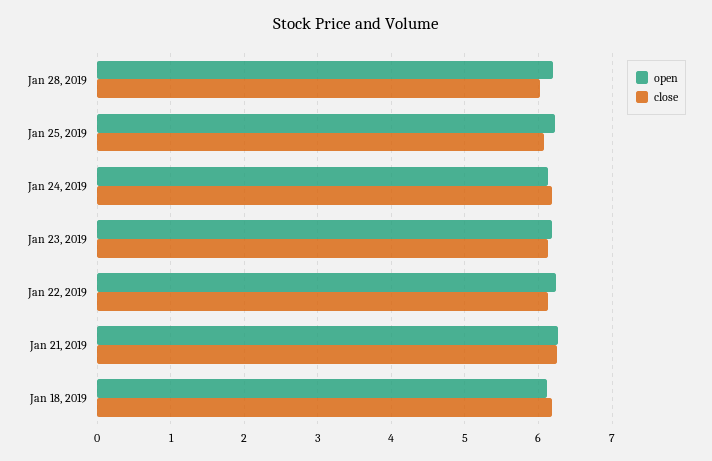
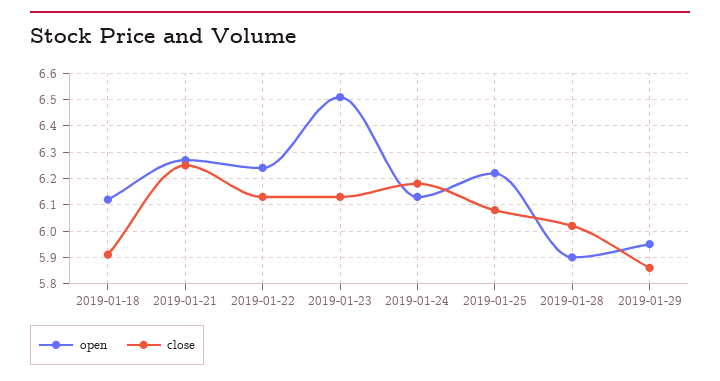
open, Jan 28, 2019: 6.2 -> 5.9
open, Jan 23, 2019: 6.2 -> 6.5
close, Jan 18, 2019: 6.2 -> 5.9
open, 2019-01-29: none -> 5.95
close, 2019-01-29: none -> 5.85

